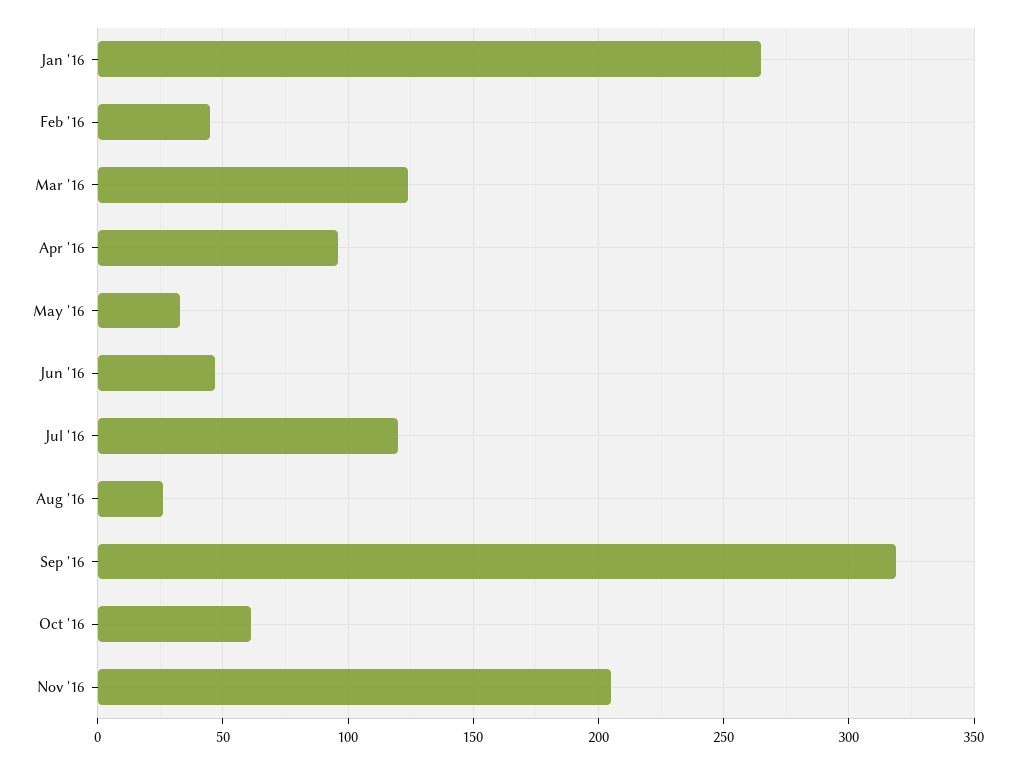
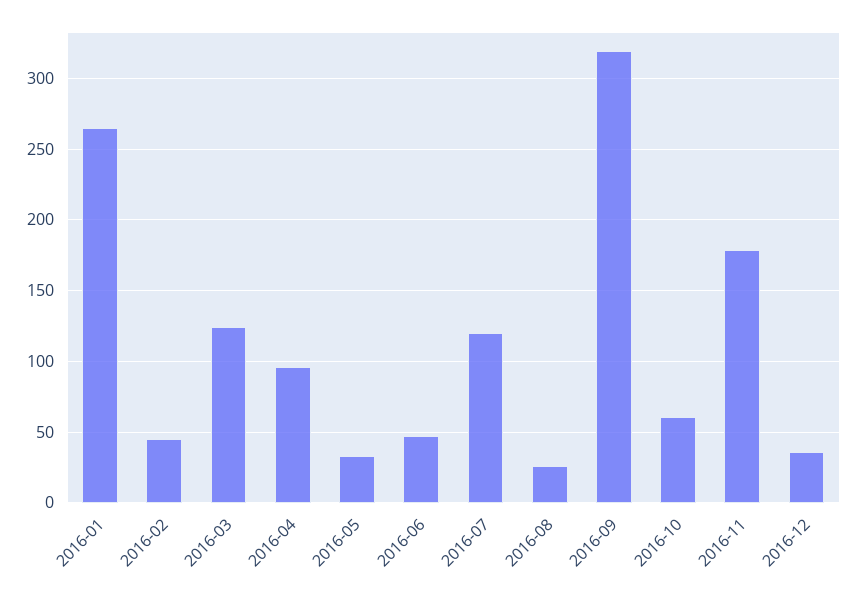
Nov '16: 205 -> 180
2016-12: none -> 35

